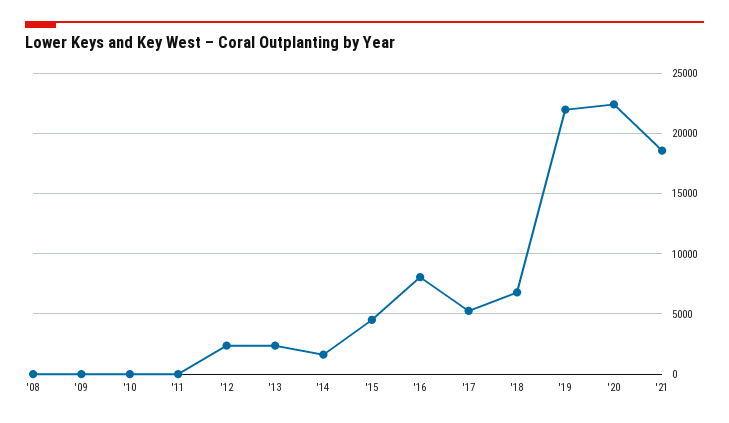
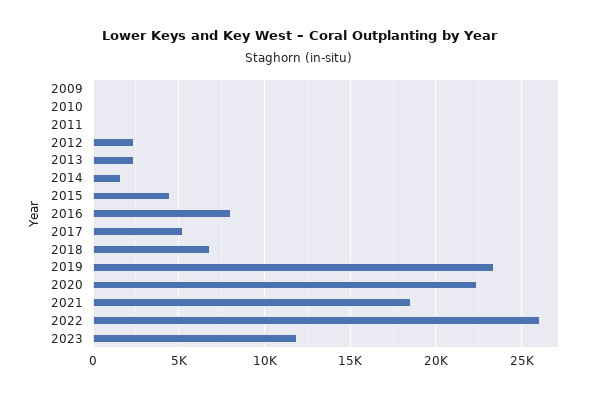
'08: 0 -> none
'19: 22000 -> 23500
2022: none -> 26000
2023: none -> 12000

